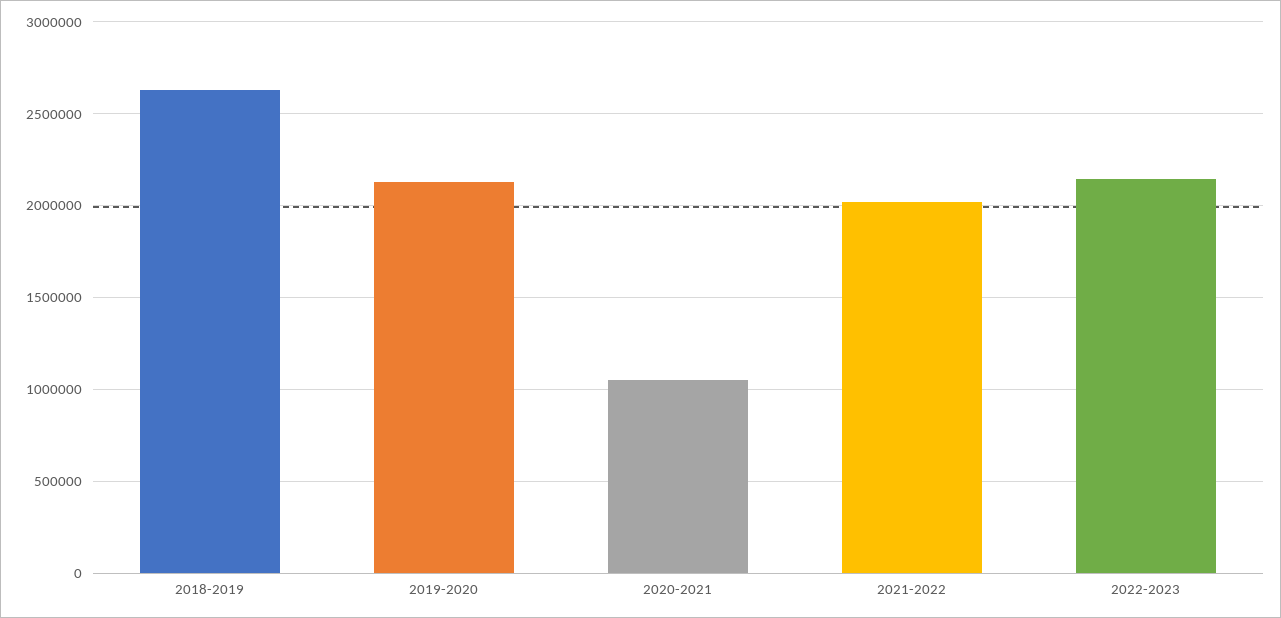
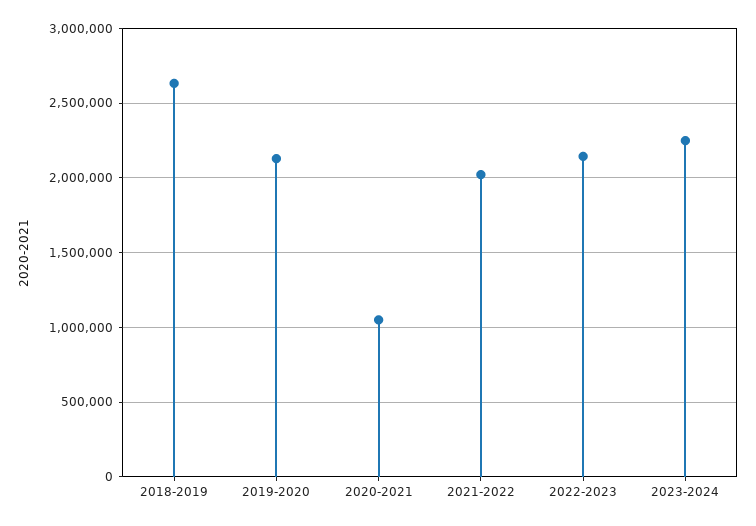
2023-2024: none -> 2250000

